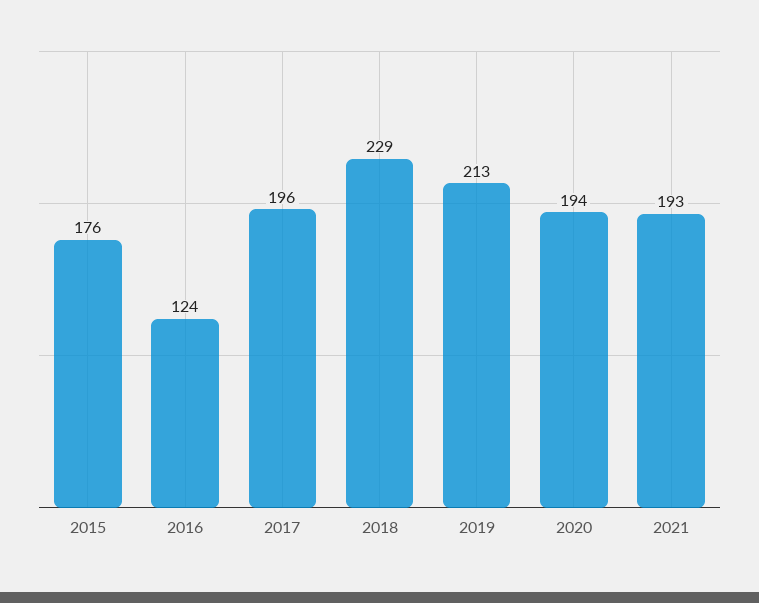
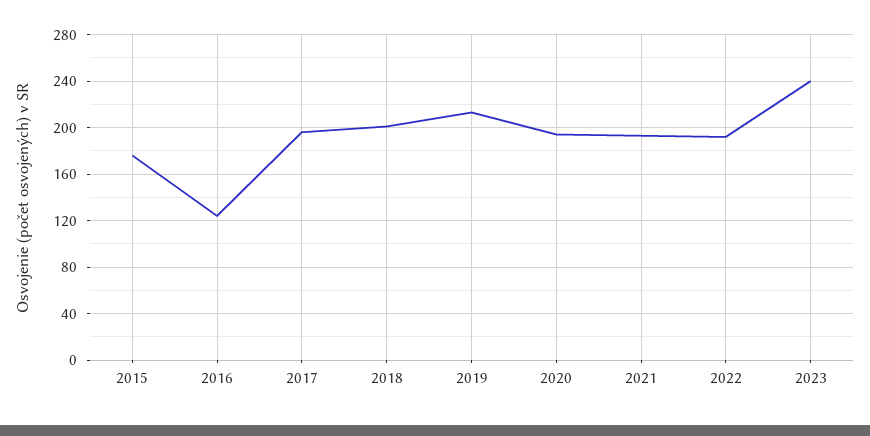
2018: 229 -> 200
2022: none -> 190
2023: none -> 240

